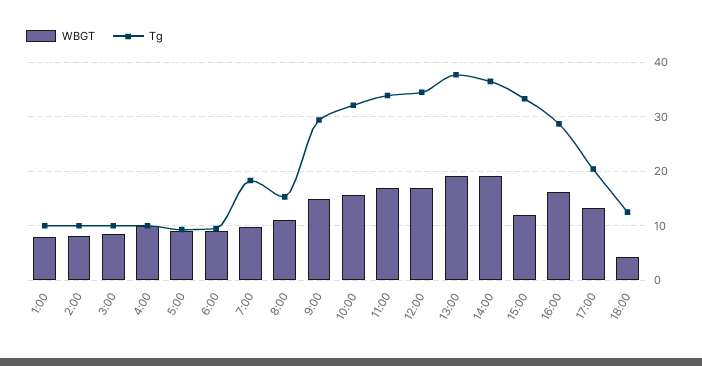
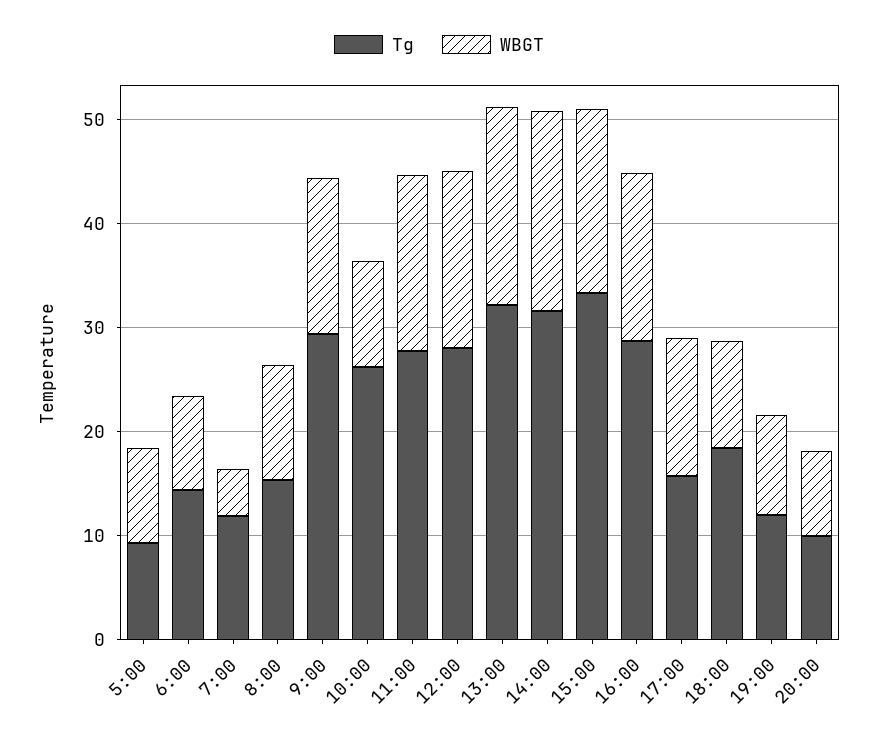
WBGT, 1:00: 8 -> none
Tg, 1:00: 10 -> none
WBGT, 2:00: 8 -> none
Tg, 2:00: 10 -> none
WBGT, 3:00: 8 -> none
Tg, 3:00: 10 -> none
WBGT, 4:00: 10 -> none
Tg, 4:00: 10 -> none
Tg, 6:00: 10 -> 14
WBGT, 7:00: 10 -> 4
Tg, 7:00: 18 -> 12
WBGT, 10:00: 16 -> 10
Tg, 10:00: 32 -> 26
Tg, 11:00: 34 -> 28
Tg, 12:00: 34 -> 28
Tg, 13:00: 38 -> 32
Tg, 14:00: 36 -> 32
WBGT, 15:00: 12 -> 18
Tg, 17:00: 20 -> 16
WBGT, 18:00: 4 -> 10
Tg, 18:00: 12 -> 18
Tg, 19:00: none -> 12
WBGT, 19:00: none -> 10
Tg, 20:00: none -> 10
WBGT, 20:00: none -> 8

